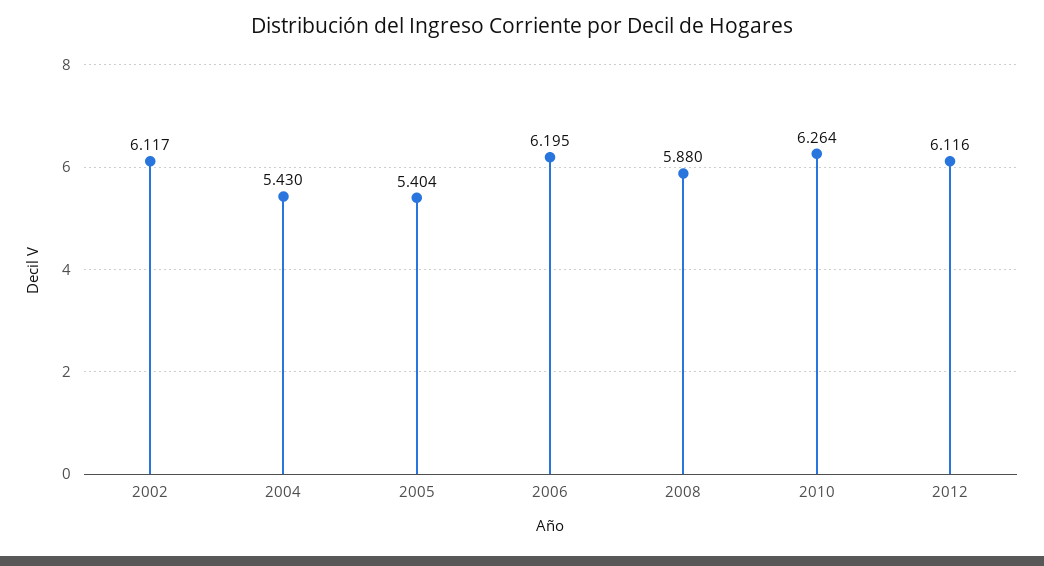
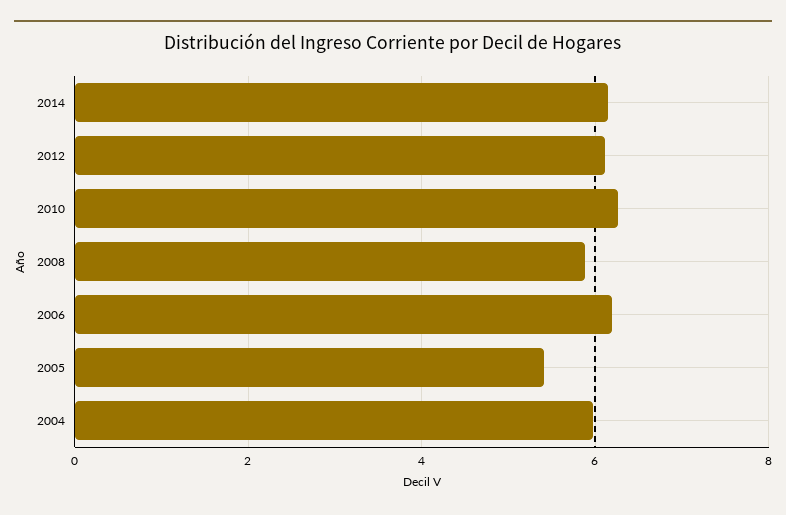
2002: 6.117 -> none
2004: 5.43 -> 6
2014: none -> 6.2

